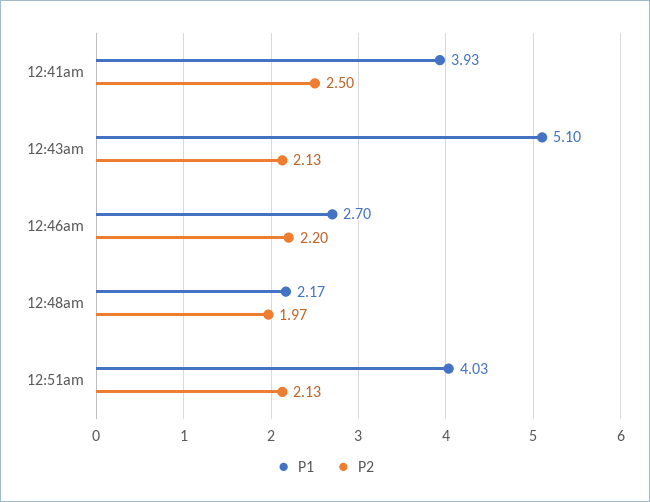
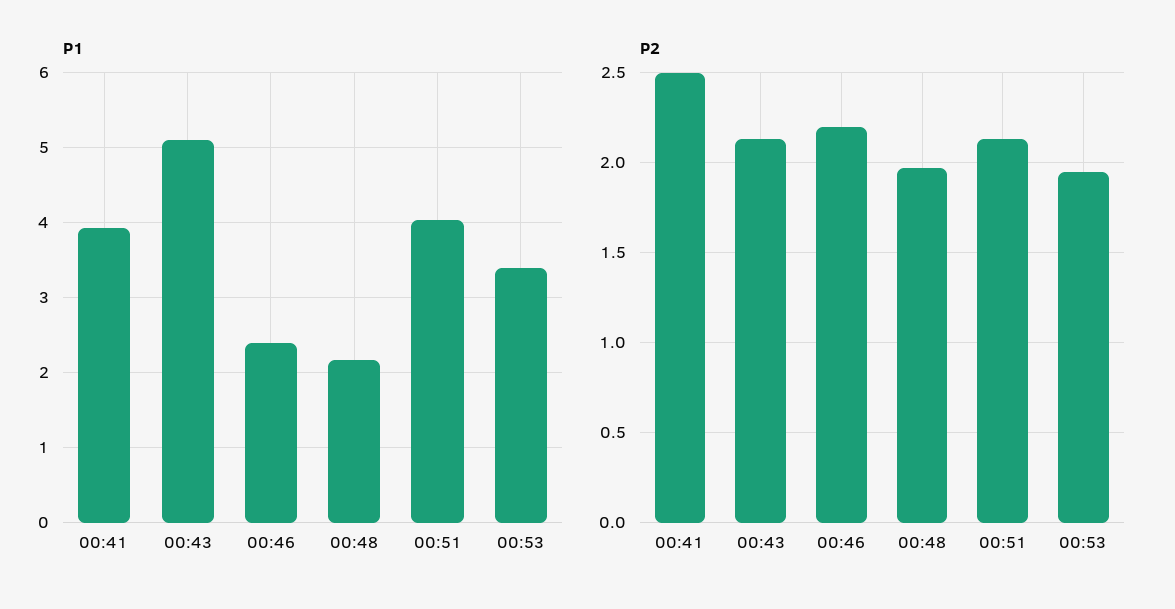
P1, 12:46am: 2.7 -> 2.4
P1, 00:53: none -> 3.4
P2, 00:53: none -> 1.95

